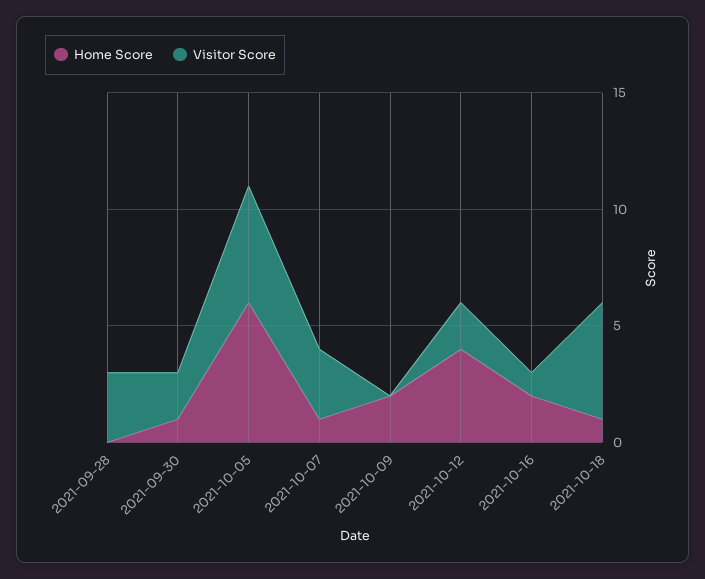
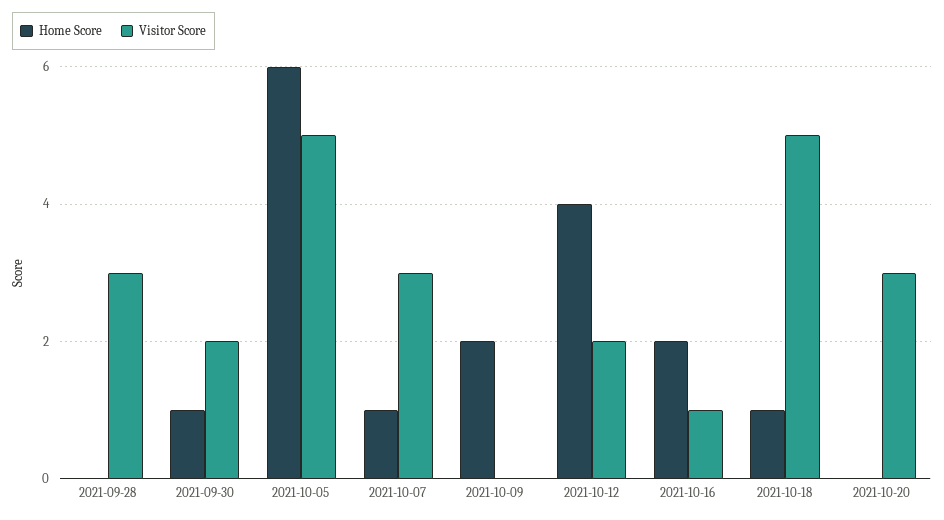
Home Score, 2021-10-20: none -> 0
Visitor Score, 2021-10-20: none -> 3

